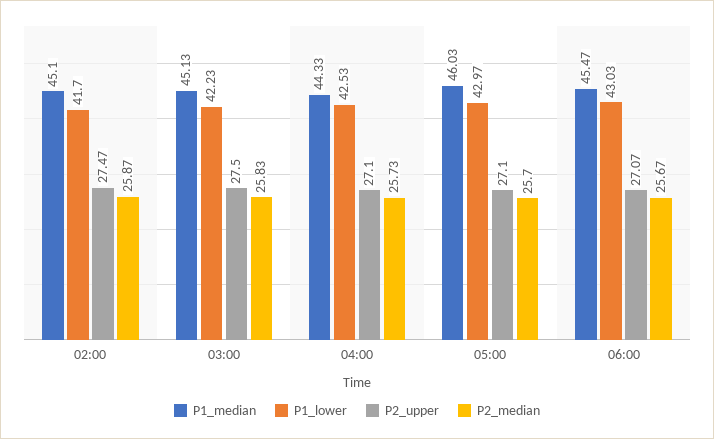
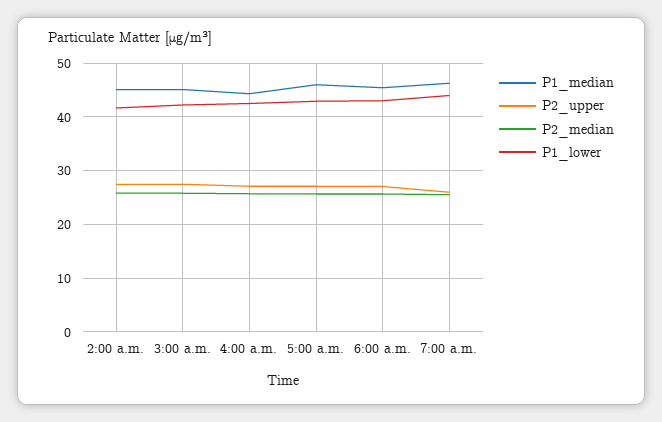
P1_median, 7:00 a.m.: none -> 46
P2_upper, 7:00 a.m.: none -> 26
P2_median, 7:00 a.m.: none -> 26
P1_lower, 7:00 a.m.: none -> 44

